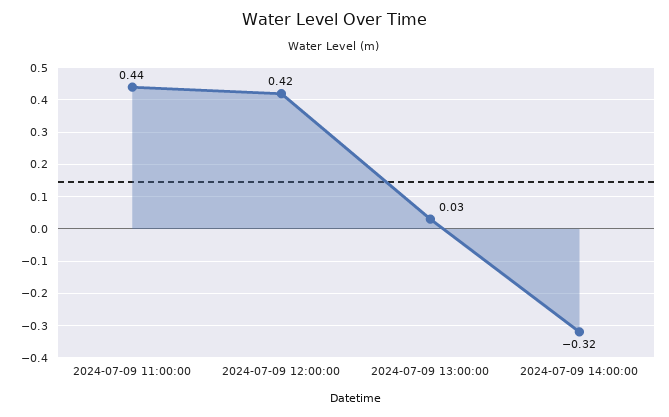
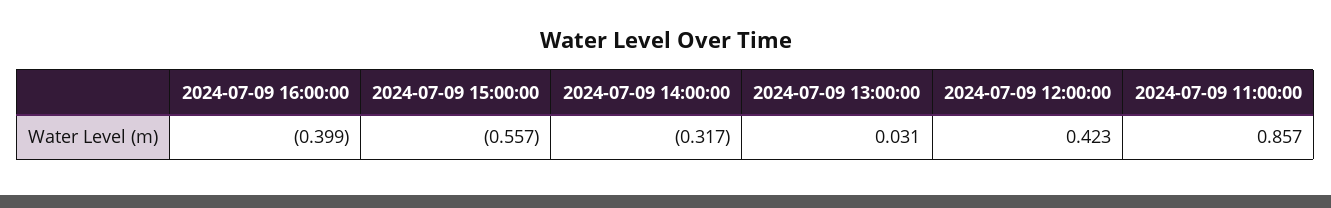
2024-07-09 11:00:00: 0.44 -> 0.857
2024-07-09 16:00:00: none -> -0.399
2024-07-09 15:00:00: none -> -0.557

